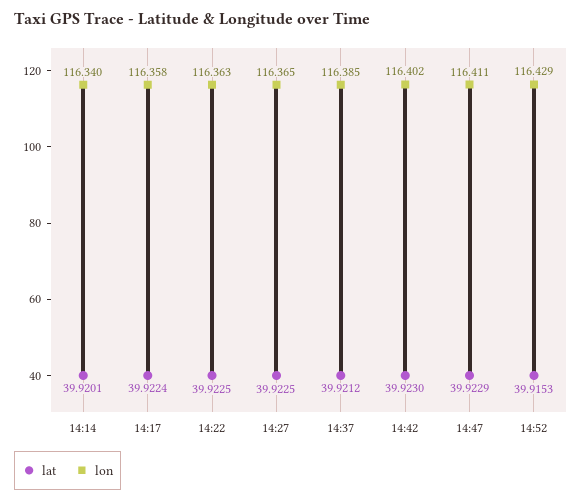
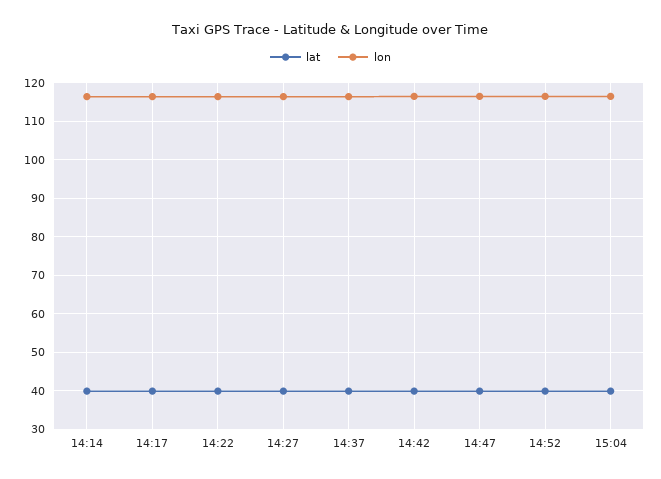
lat, 15:04: none -> 40
lon, 15:04: none -> 116

